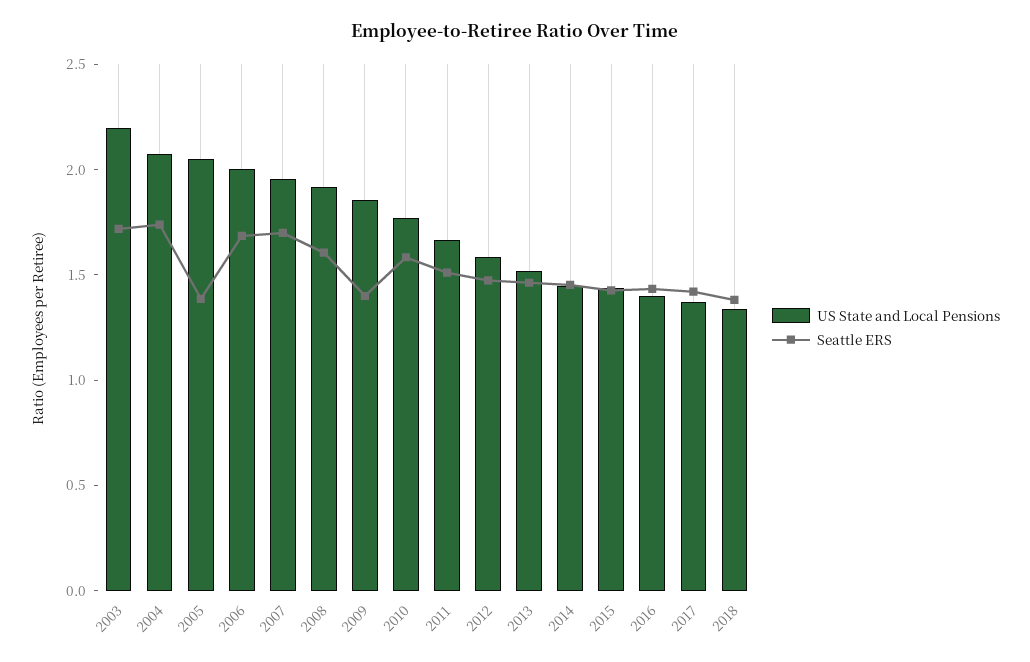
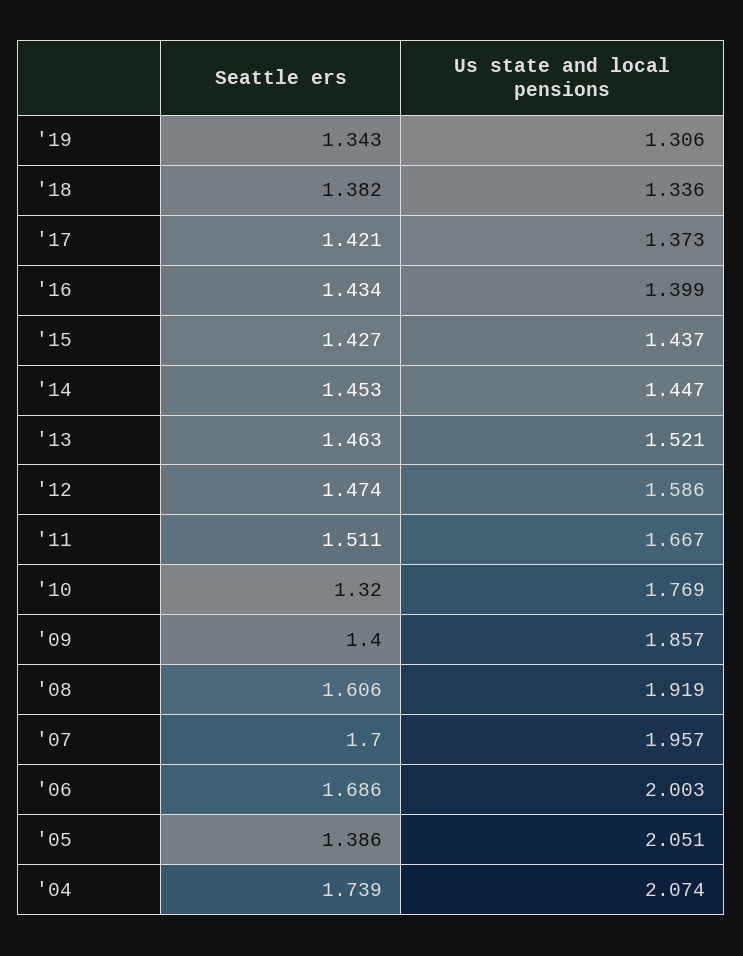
US State and Local Pensions, 2003: 2.2 -> none
Seattle ERS, 2003: 1.7 -> none
Seattle ERS, 2010: 1.6 -> 1.32
Seattle ERS, '19: none -> 1.343
US State and Local Pensions, '19: none -> 1.306

